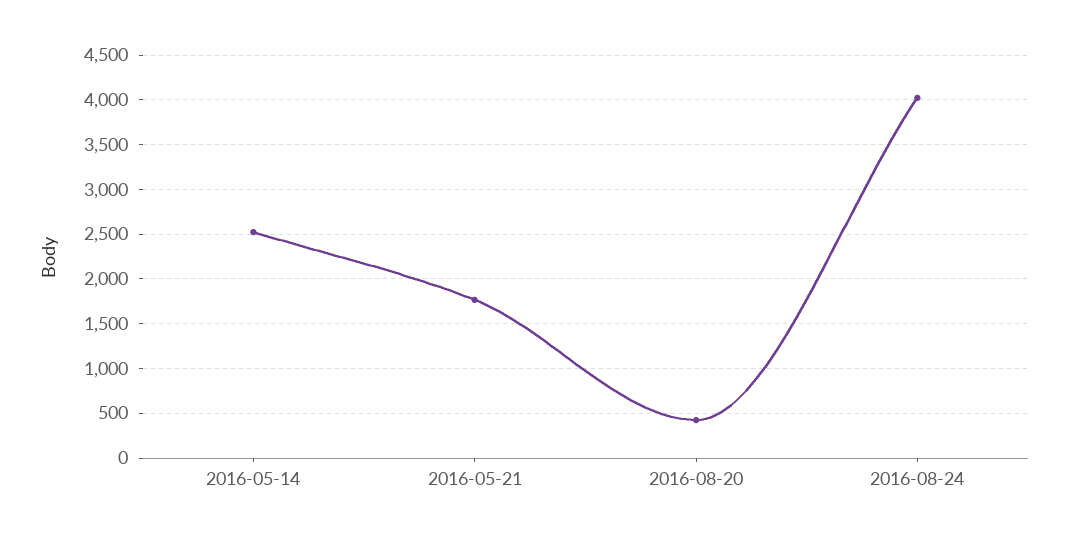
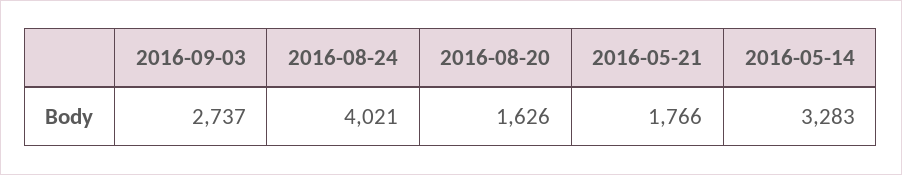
2016-05-14: 2500 -> 3283
2016-08-20: 400 -> 1626
2016-09-03: none -> 2737

